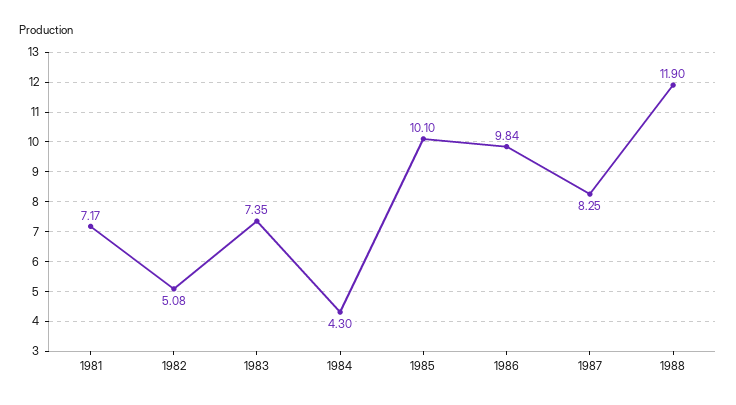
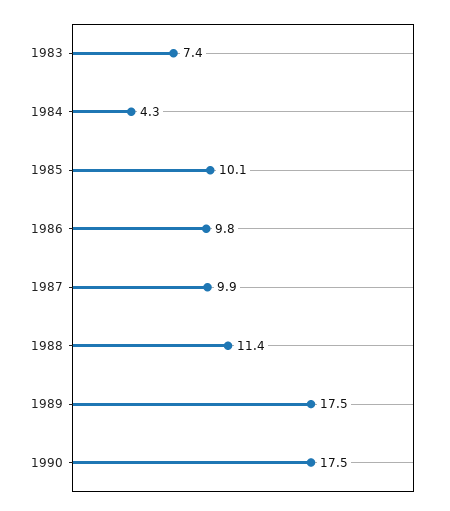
1981: 7.17 -> none
1982: 5.08 -> none
1987: 8.25 -> 9.9
1988: 11.9 -> 11.4
1989: none -> 17.5
1990: none -> 17.5

